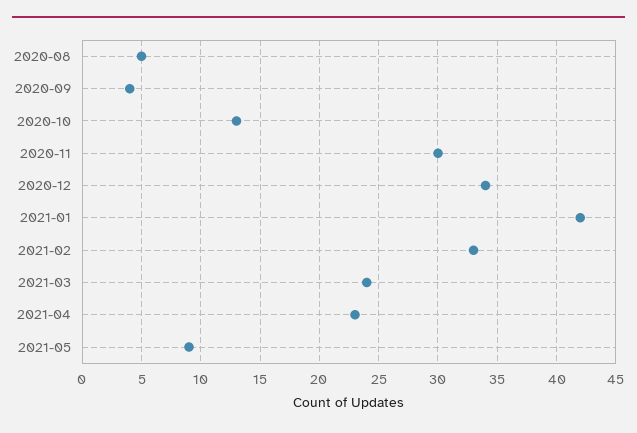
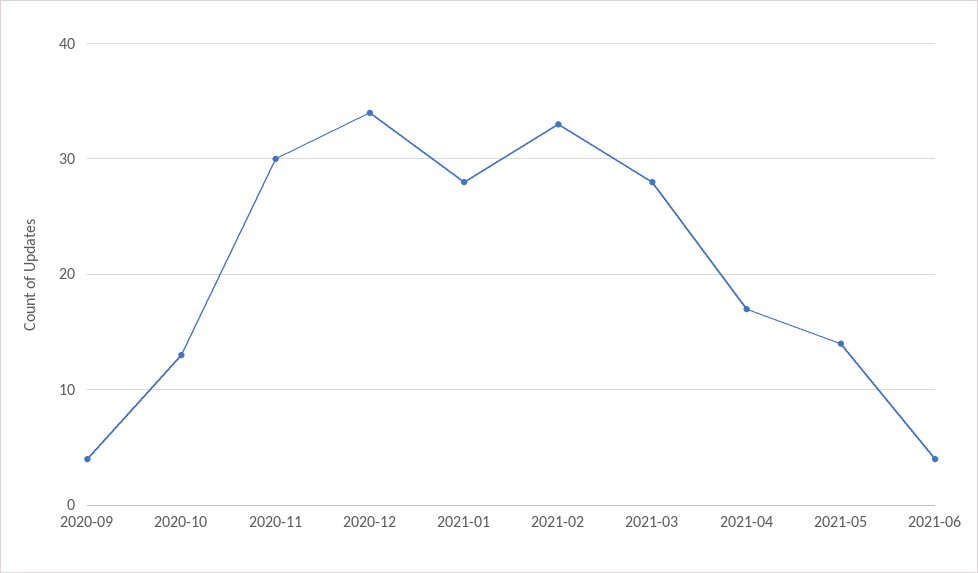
2020-08: 5 -> none
2021-01: 42 -> 28
2021-03: 24 -> 28
2021-04: 23 -> 17
2021-05: 9 -> 14
2021-06: none -> 4

